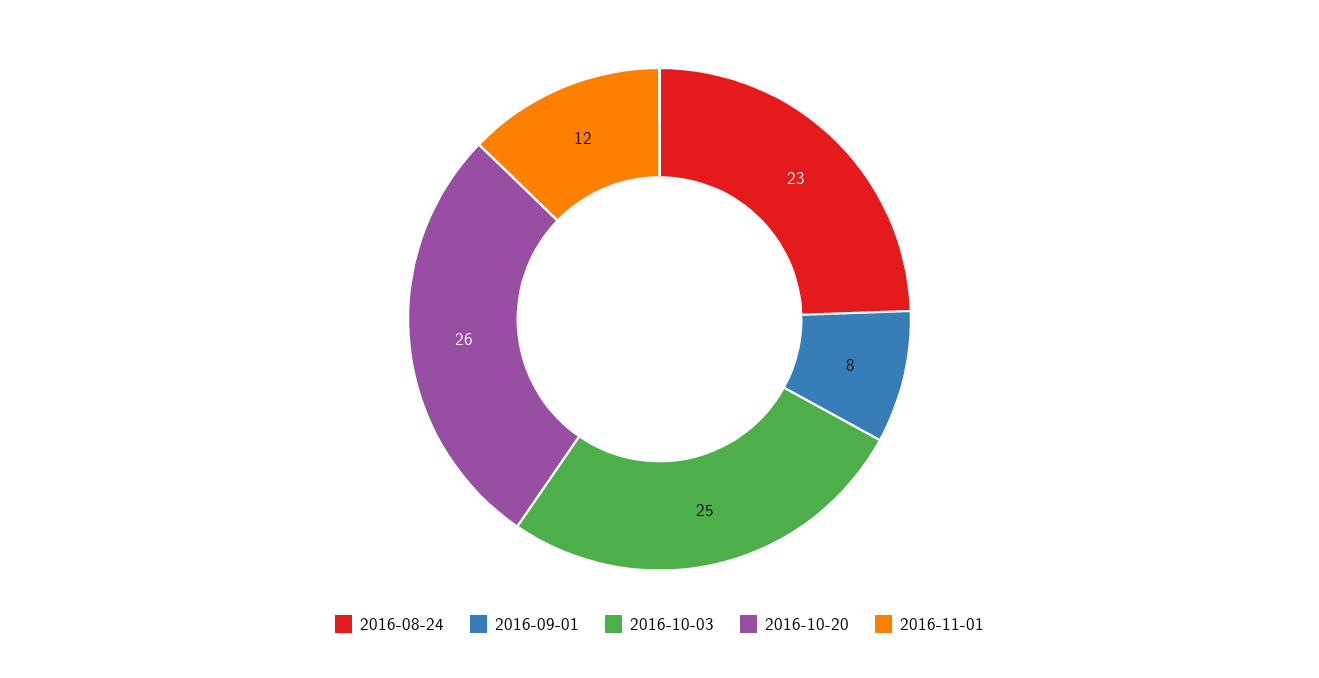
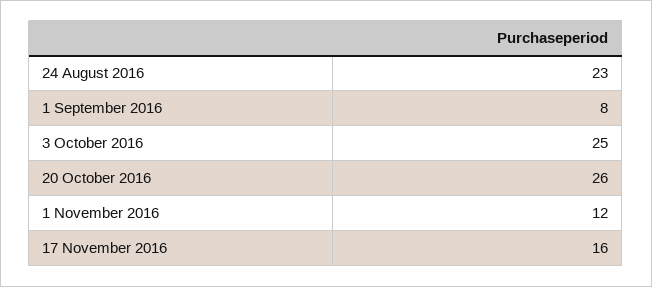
17 November 2016: none -> 16

